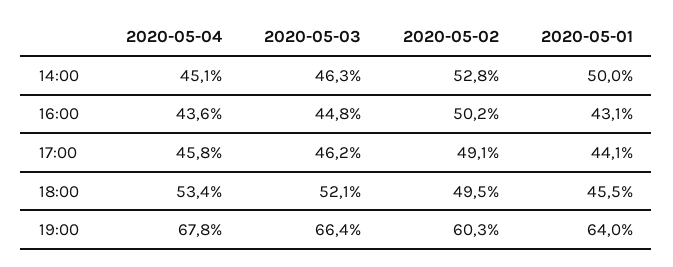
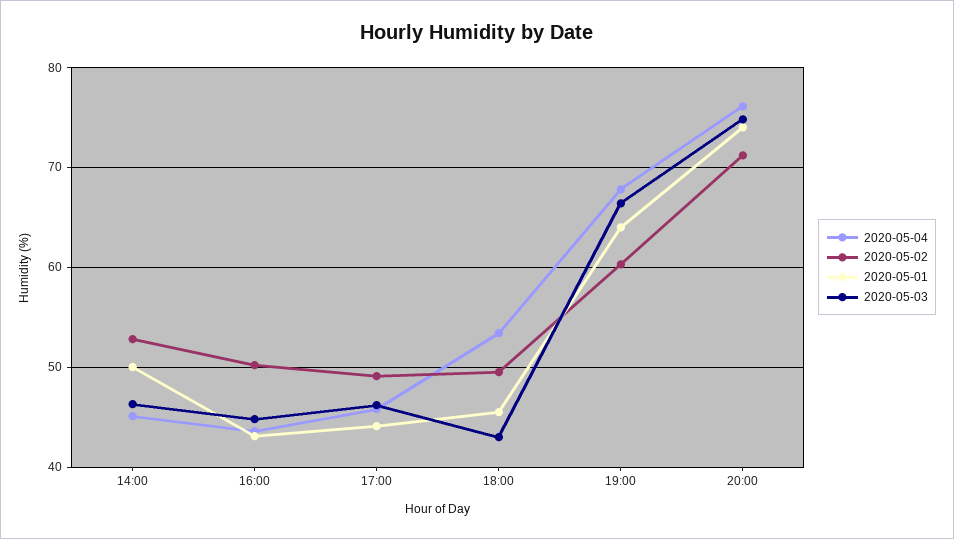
2020-05-03, 18:00: 52.1 -> 43
2020-05-04, 20:00: none -> 76
2020-05-02, 20:00: none -> 71
2020-05-01, 20:00: none -> 74
2020-05-03, 20:00: none -> 75

